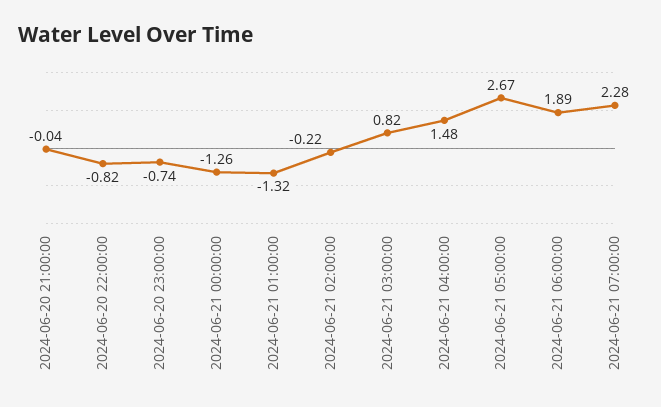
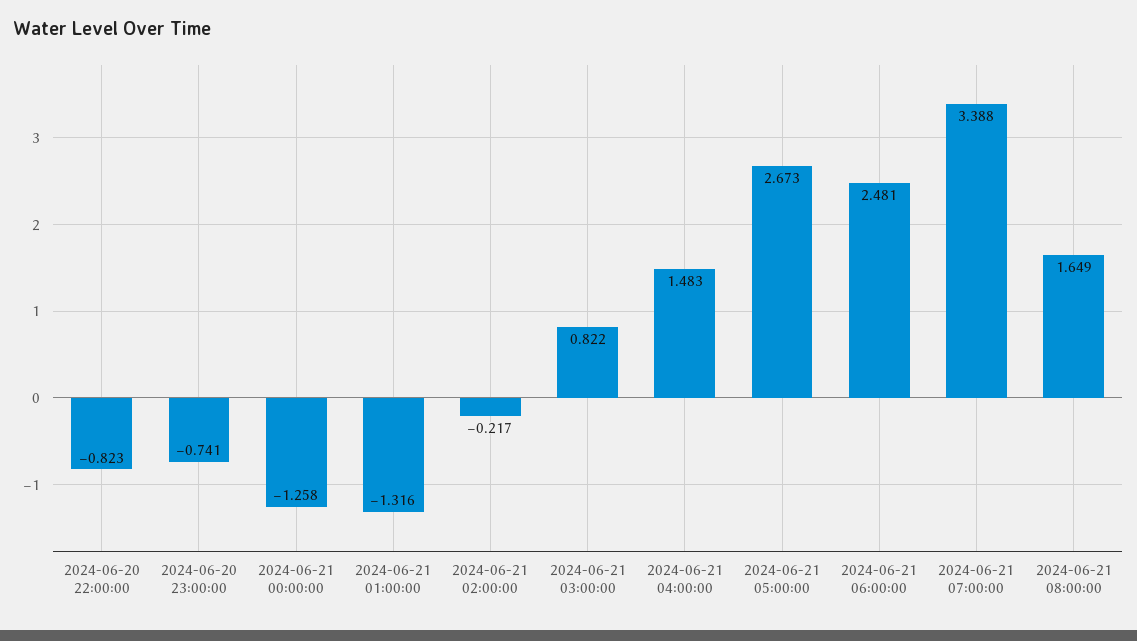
2024-06-20 21:00:00: -0.04 -> none
2024-06-21 06:00:00: 1.89 -> 2.481
2024-06-21 07:00:00: 2.28 -> 3.388
2024-06-21 08:00:00: none -> 1.649

